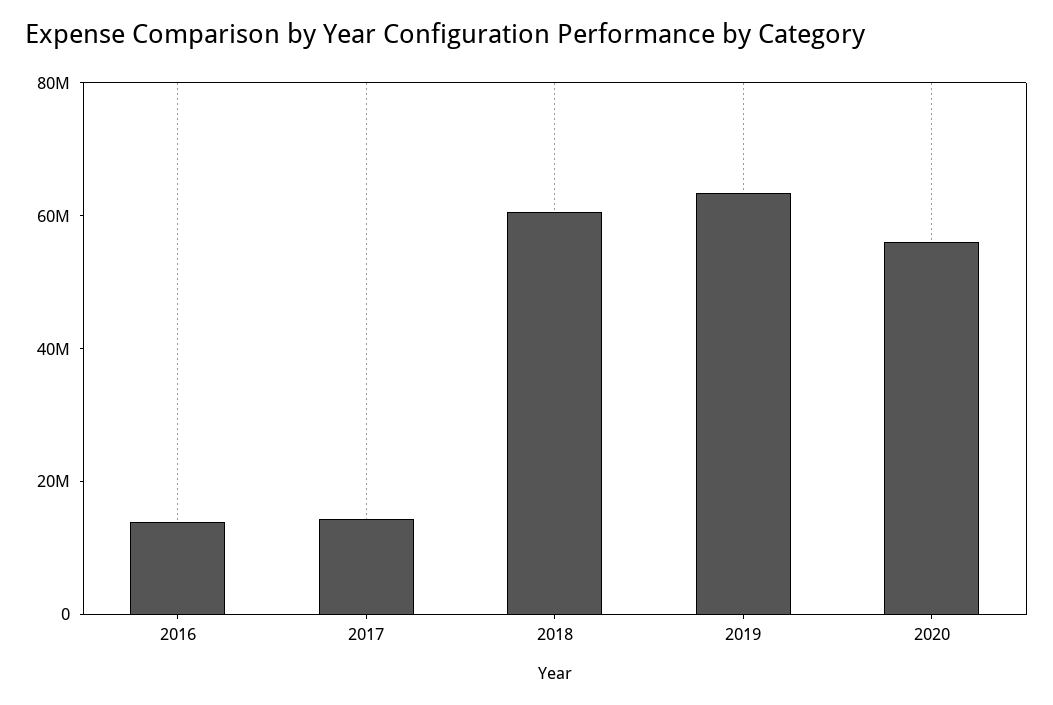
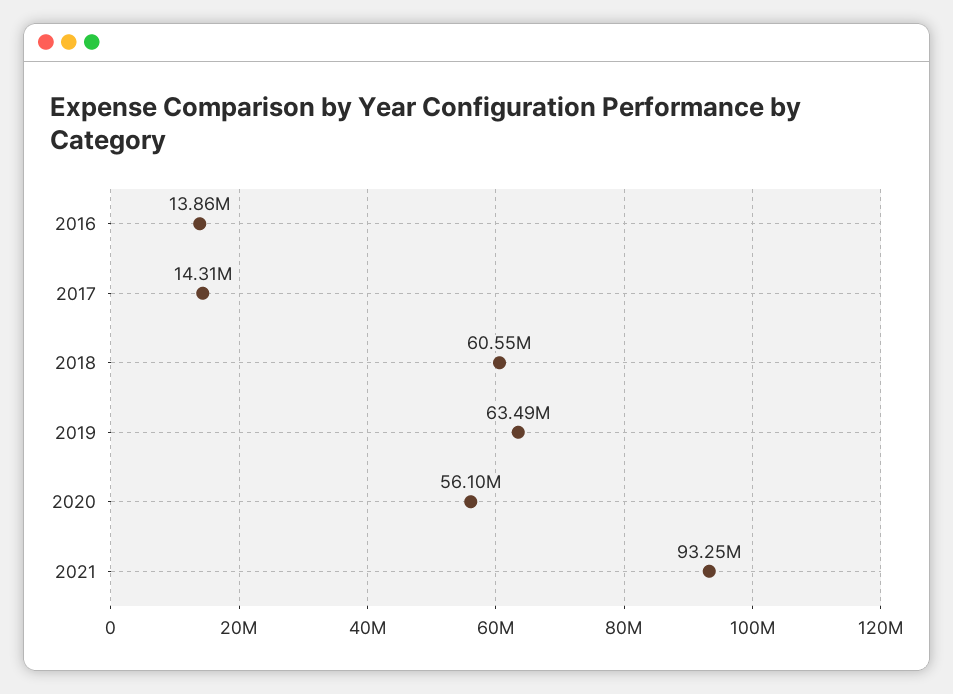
2021: none -> 93250000

